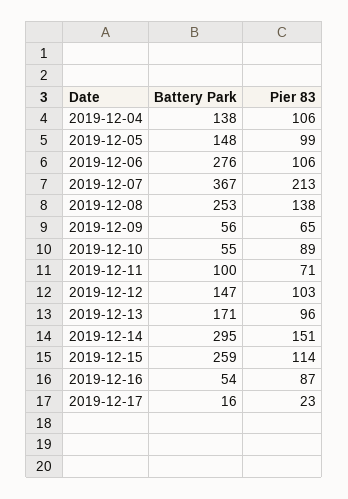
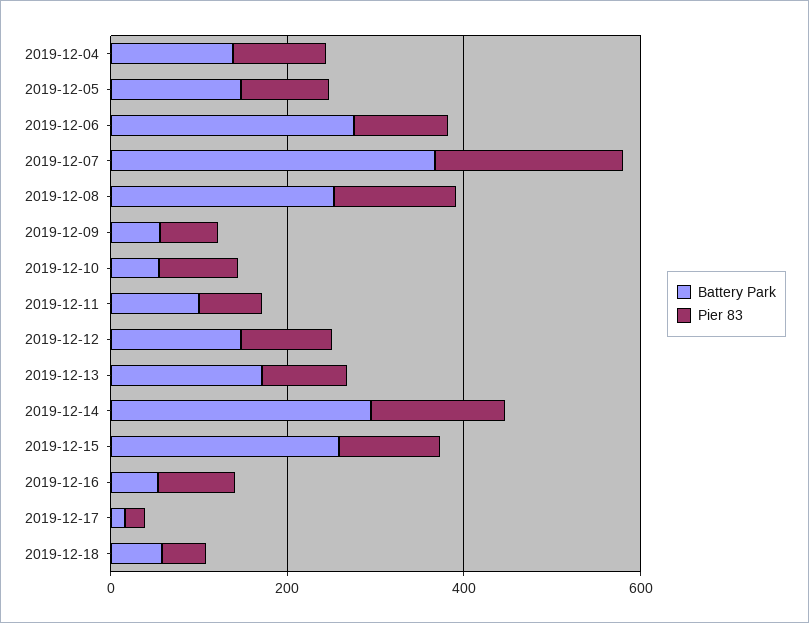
Battery Park, 2019-12-18: none -> 50
Pier 83, 2019-12-18: none -> 50

